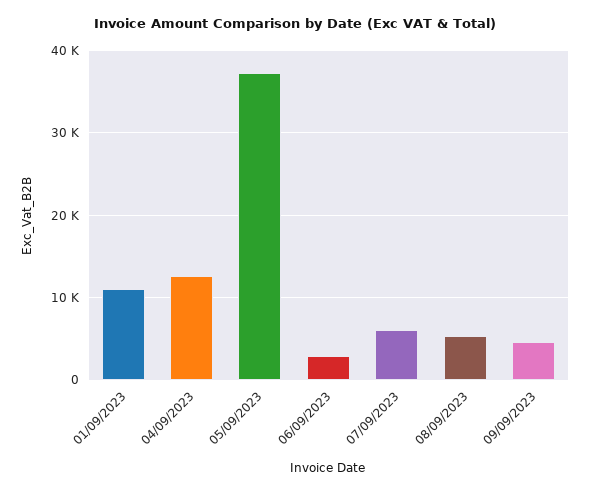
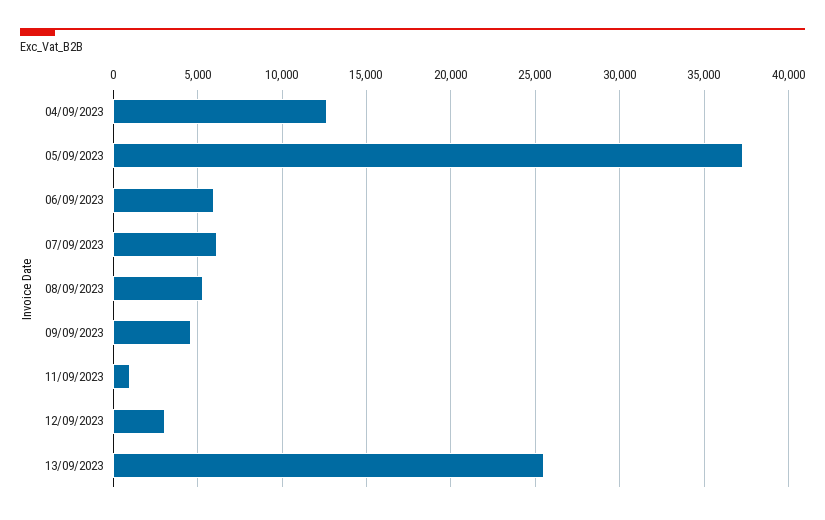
01/09/2023: 11000 -> none
06/09/2023: 3000 -> 6000
11/09/2023: none -> 1000
12/09/2023: none -> 3000
13/09/2023: none -> 25500

